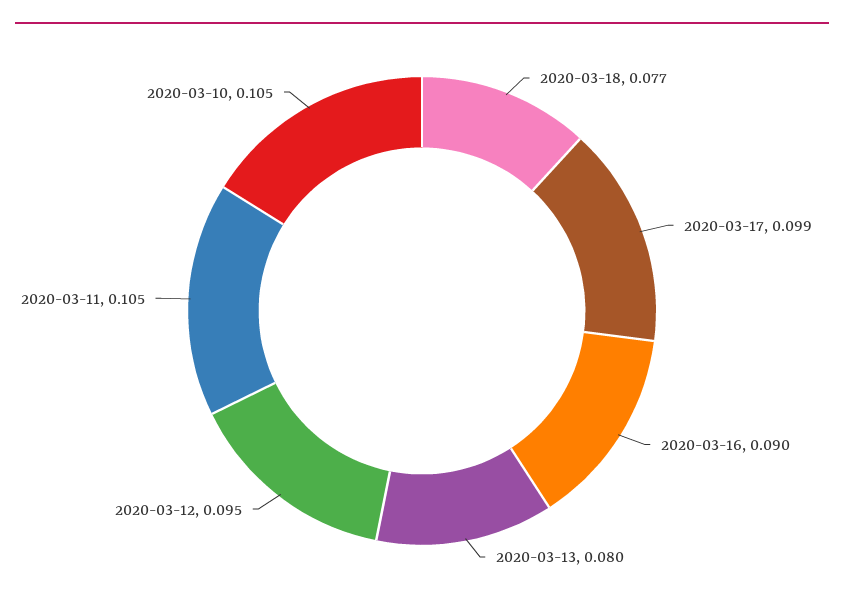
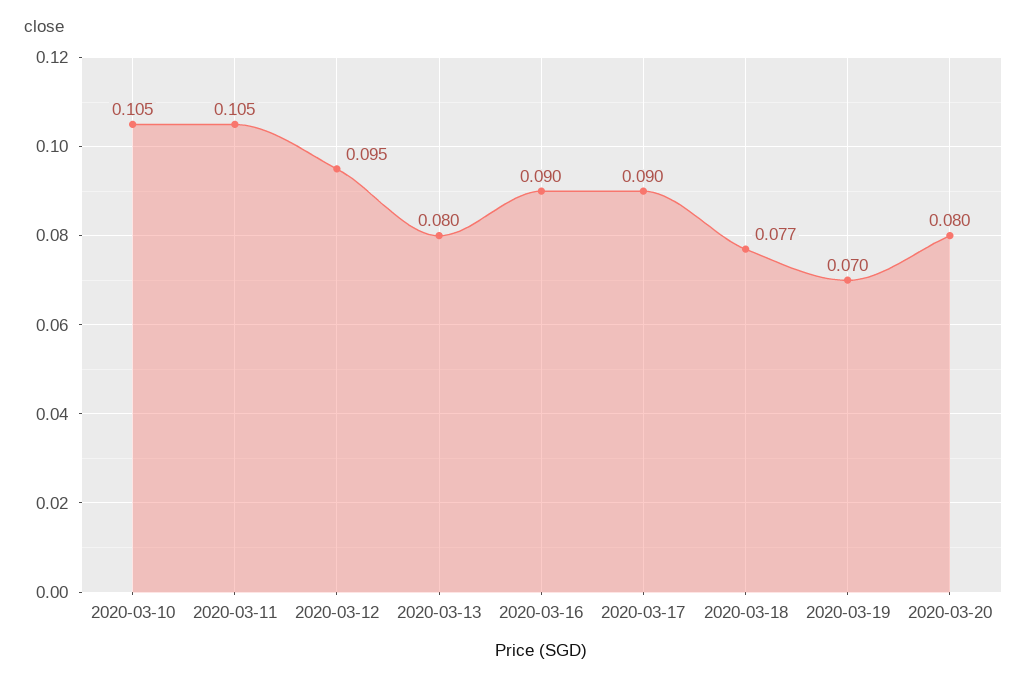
2020-03-17: 0.099 -> 0.09
2020-03-19: none -> 0.07
2020-03-20: none -> 0.08

